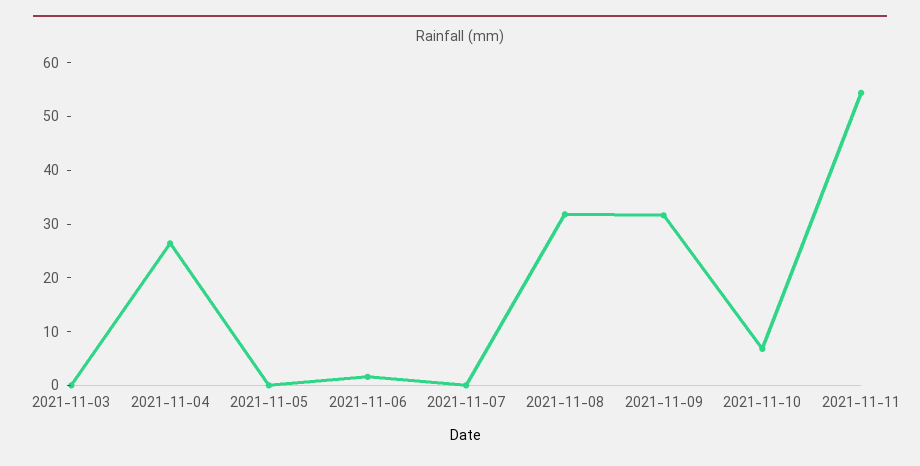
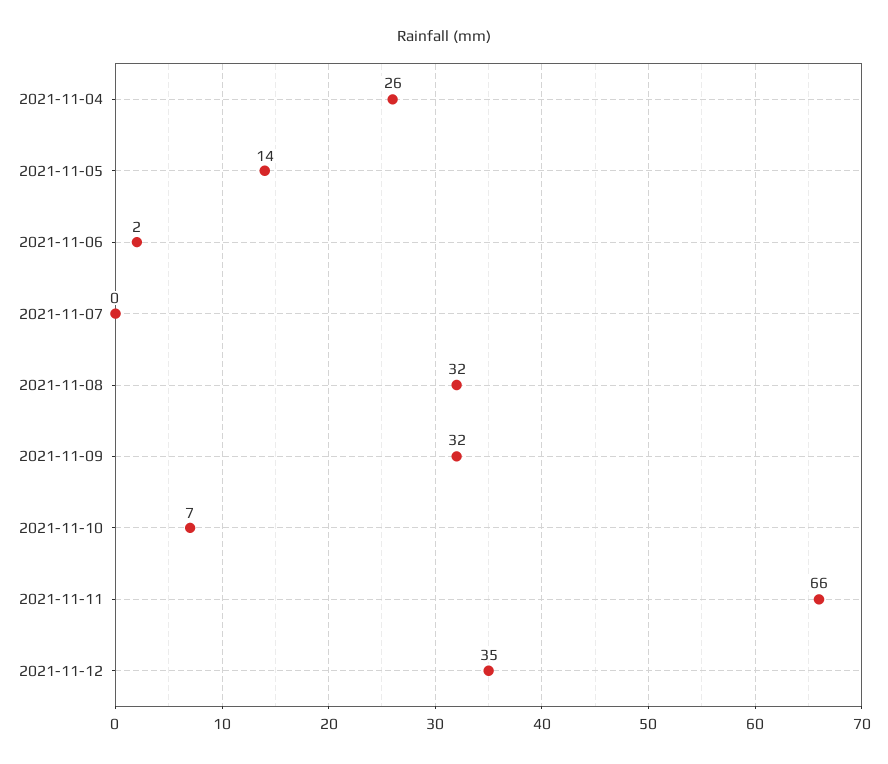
2021-11-03: 0 -> none
2021-11-05: 0 -> 14
2021-11-11: 54 -> 66
2021-11-12: none -> 35

